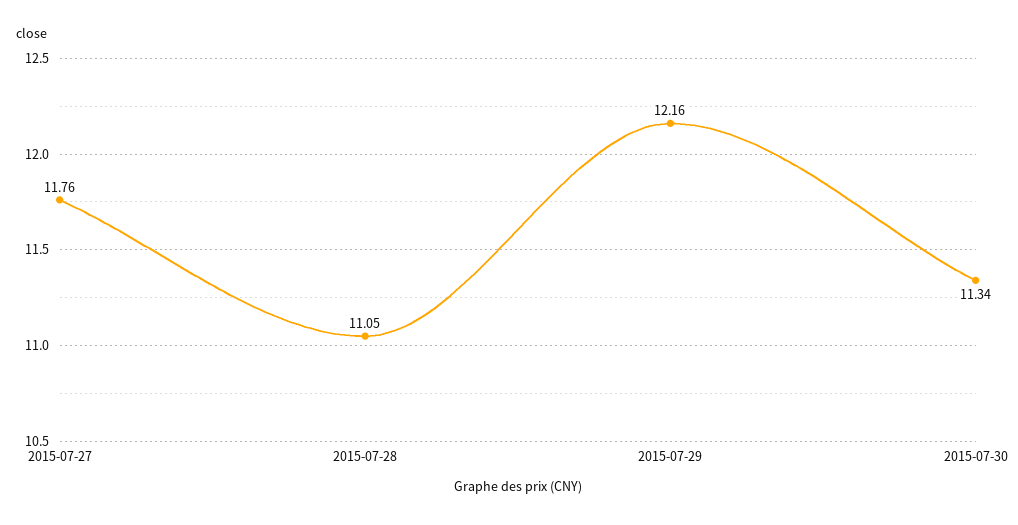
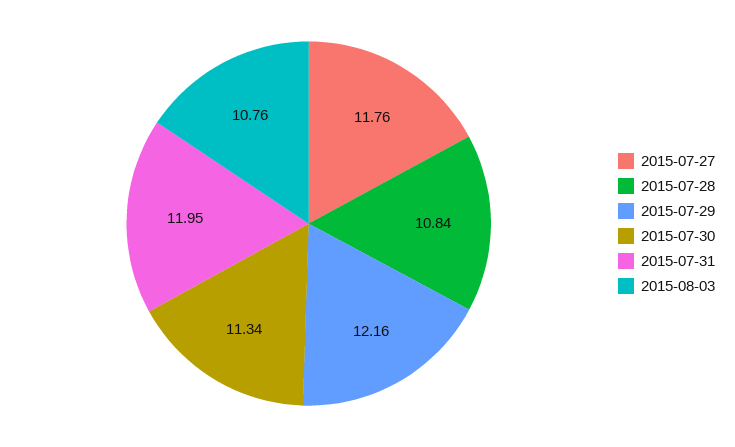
2015-07-28: 11.05 -> 10.84
2015-07-31: none -> 11.95
2015-08-03: none -> 10.76

